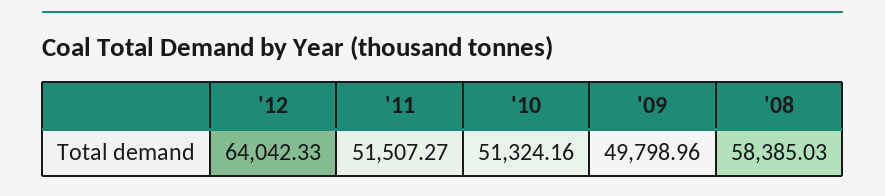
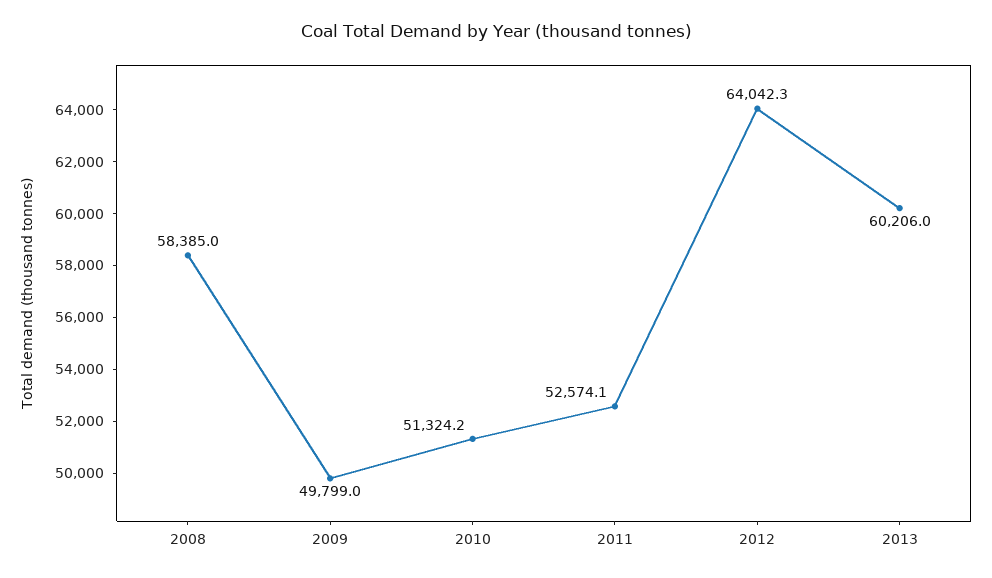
'11: 51507.27 -> 52574.1
2013: none -> 60206

